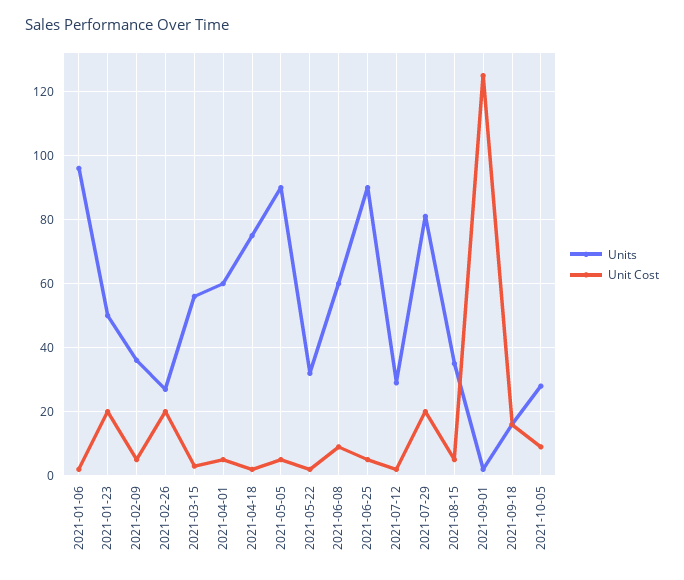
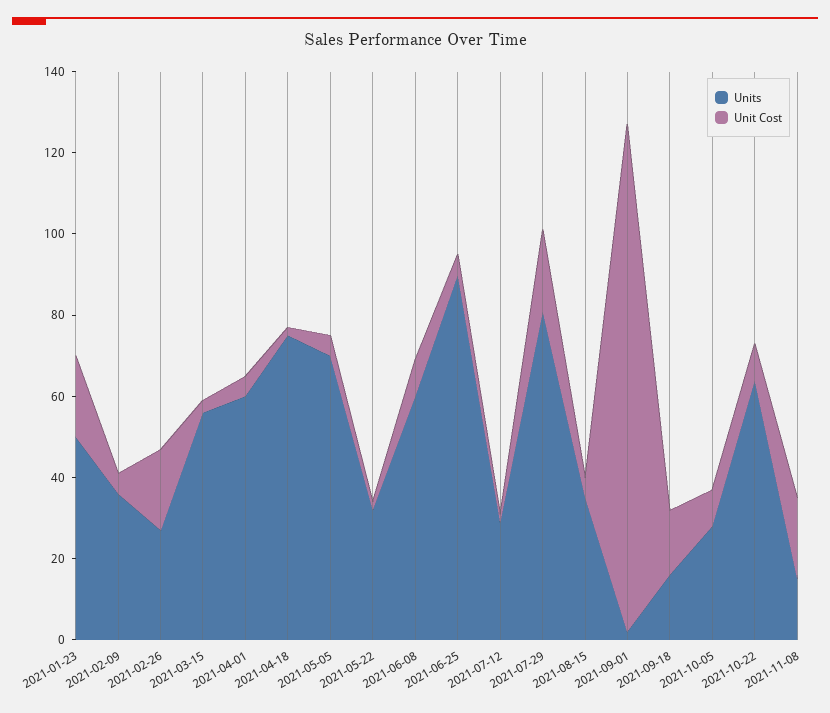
Units, 2021-01-06: 96 -> none
Unit Cost, 2021-01-06: 2 -> none
Units, 2021-05-05: 90 -> 70
Units, 2021-10-22: none -> 65
Unit Cost, 2021-10-22: none -> 10
Units, 2021-11-08: none -> 15
Unit Cost, 2021-11-08: none -> 20

